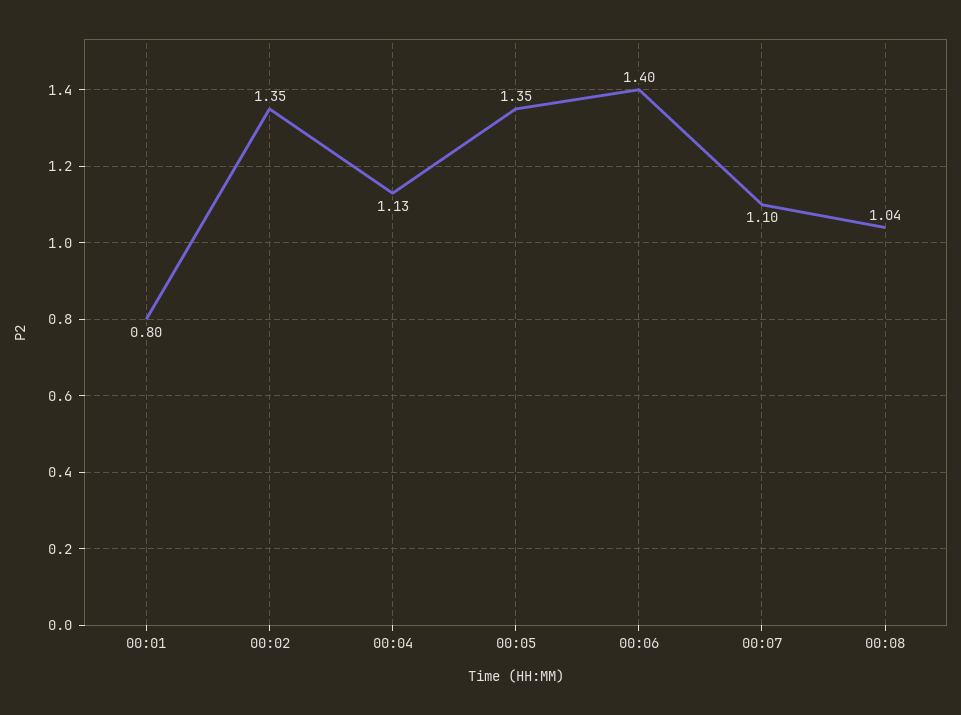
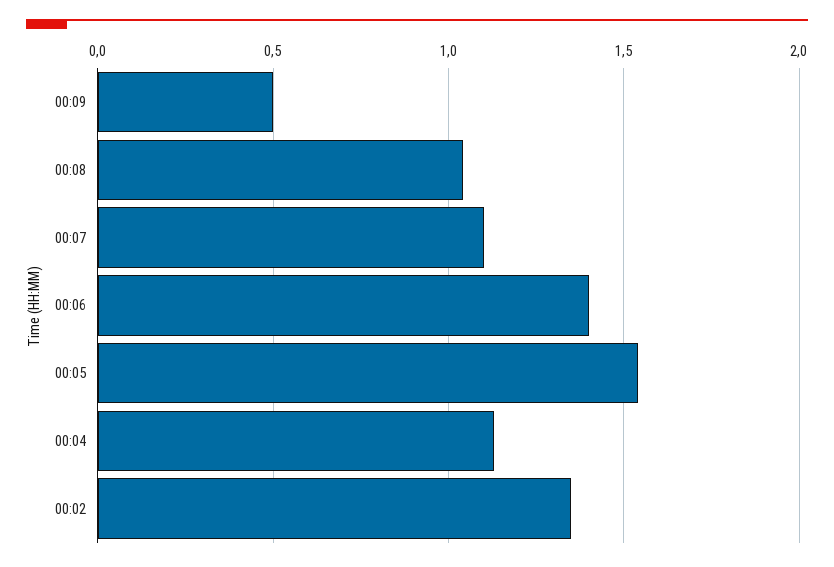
00:01: 0.8 -> none
00:05: 1.35 -> 1.55
00:09: none -> 0.5

